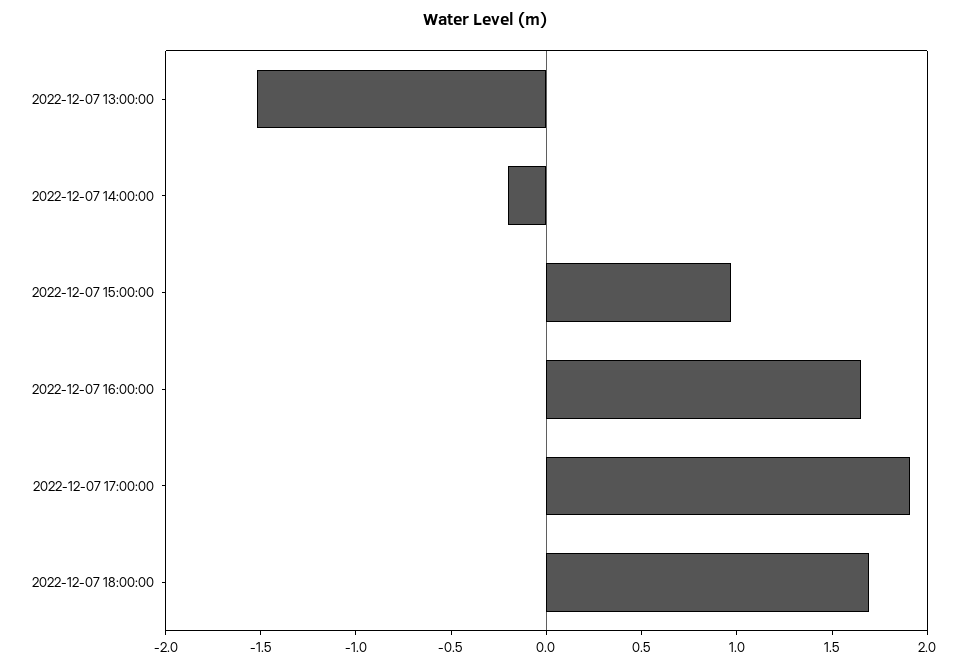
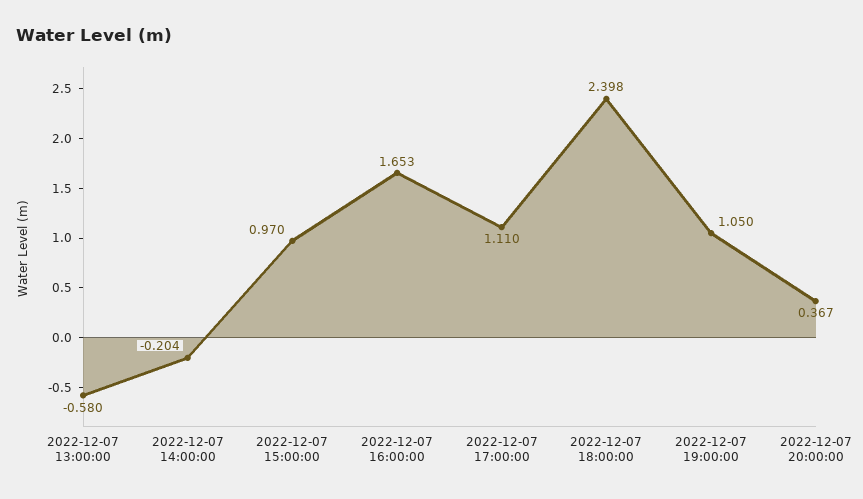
2022-12-07 13:00:00: -1.5 -> -0.58
2022-12-07 17:00:00: 1.9 -> 1.11
2022-12-07 18:00:00: 1.7 -> 2.398
2022-12-07 19:00:00: none -> 1.05
2022-12-07 20:00:00: none -> 0.367

